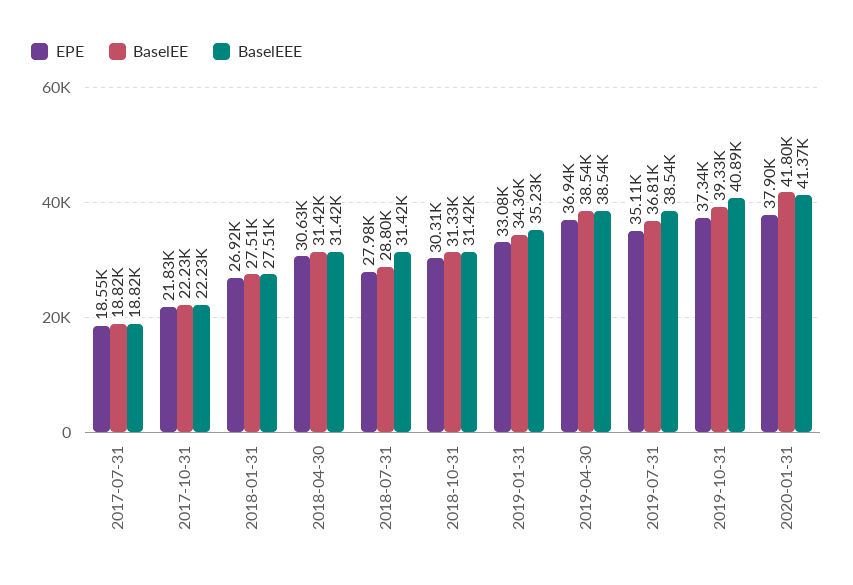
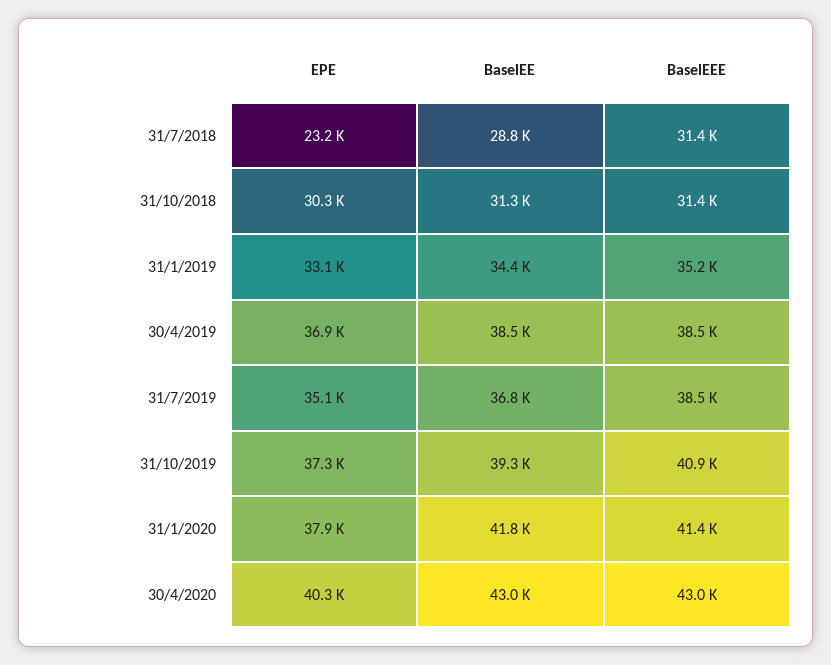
EPE, 2017-07-31: 18550 -> none
BaselEE, 2017-07-31: 18820 -> none
BaselEEE, 2017-07-31: 18820 -> none
EPE, 2017-10-31: 21830 -> none
BaselEE, 2017-10-31: 22230 -> none
BaselEEE, 2017-10-31: 22230 -> none
EPE, 2018-01-31: 26920 -> none
BaselEE, 2018-01-31: 27510 -> none
BaselEEE, 2018-01-31: 27510 -> none
EPE, 2018-04-30: 30630 -> none
BaselEE, 2018-04-30: 31420 -> none
BaselEEE, 2018-04-30: 31420 -> none
EPE, 2018-07-31: 27980 -> 23200
EPE, 30/4/2020: none -> 40300
BaselEE, 30/4/2020: none -> 43000
BaselEEE, 30/4/2020: none -> 43000

